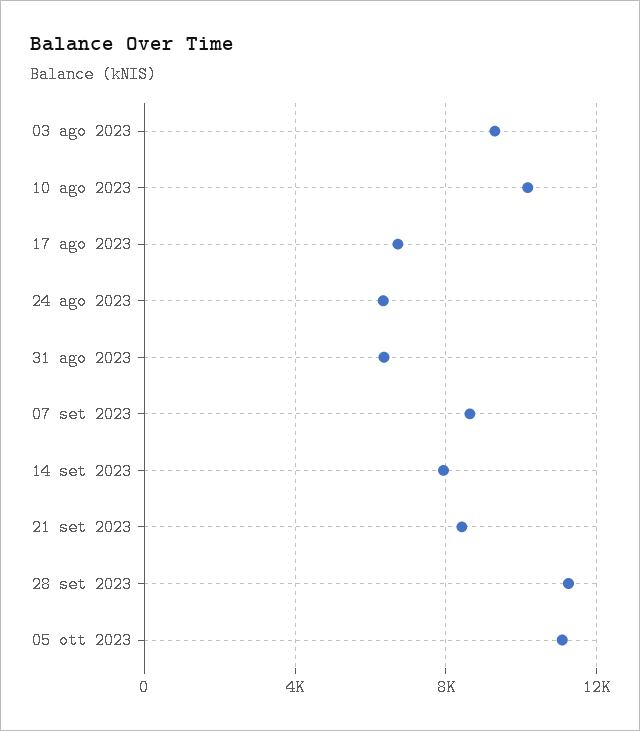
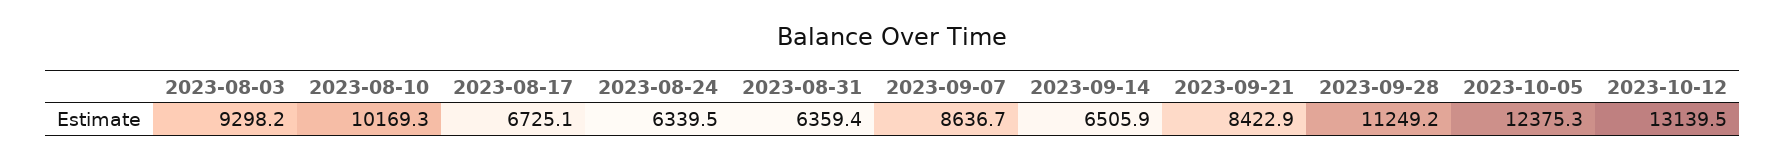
14 set 2023: 8000 -> 6505.9
05 ott 2023: 11000 -> 12375.3
2023-10-12: none -> 13139.5

